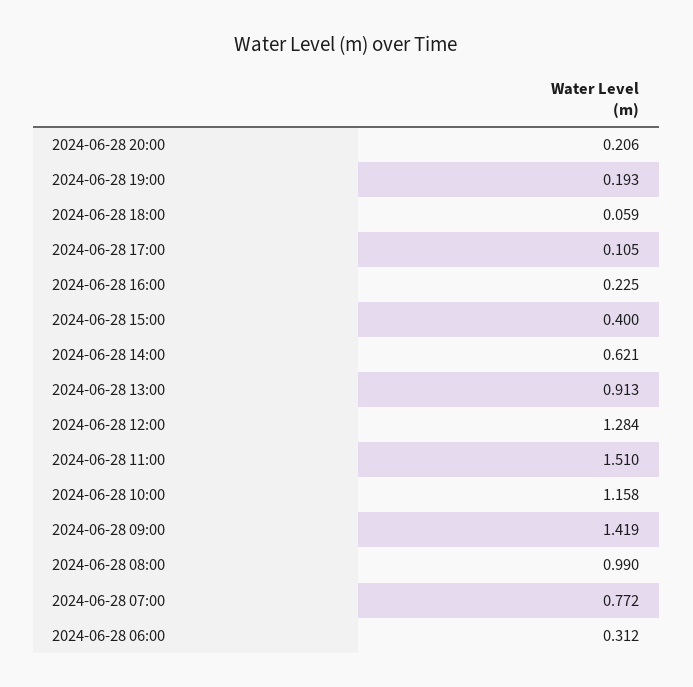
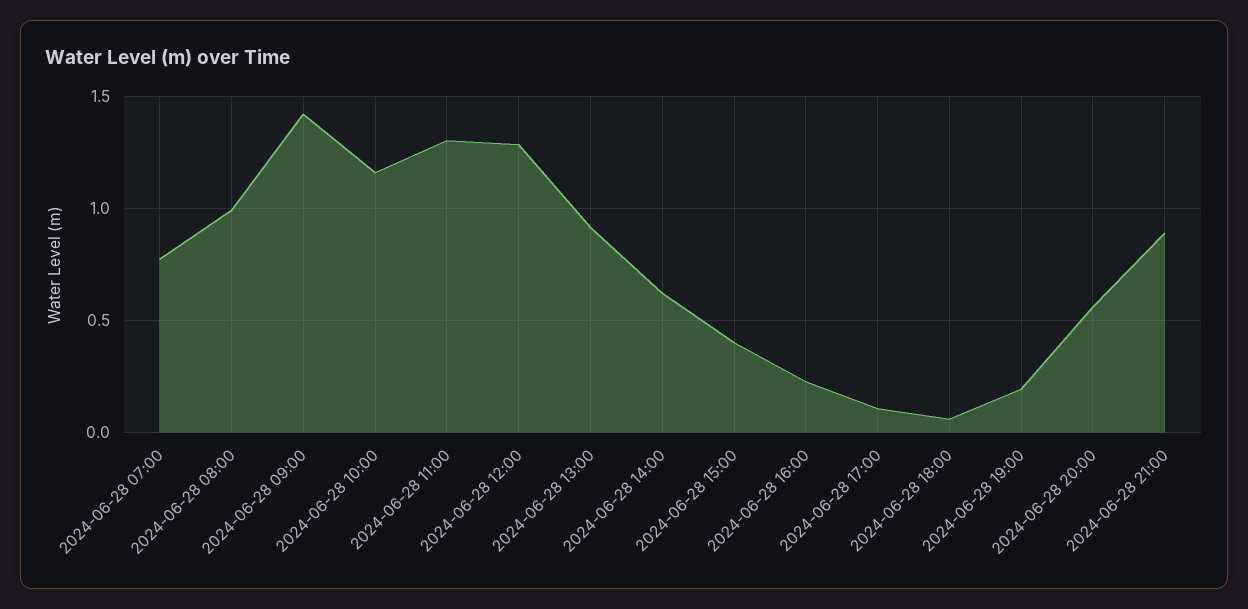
2024-06-28 20:00: 0.206 -> 0.55
2024-06-28 11:00: 1.51 -> 1.3
2024-06-28 06:00: 0.312 -> none
2024-06-28 21:00: none -> 0.9

